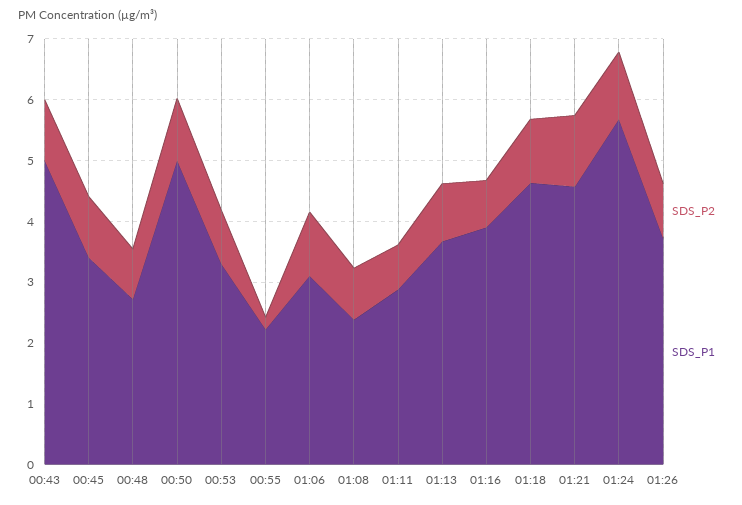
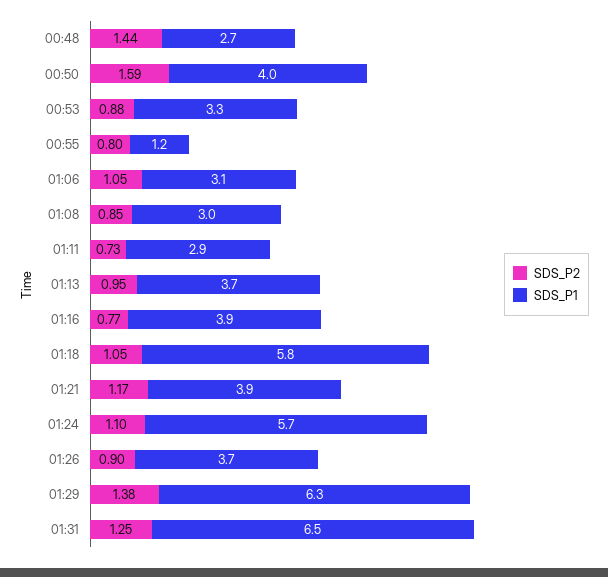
SDS_P2, 00:43: 1 -> none
SDS_P1, 00:43: 5 -> none
SDS_P2, 00:45: 1 -> none
SDS_P1, 00:45: 3.4 -> none
SDS_P2, 00:48: 0.8 -> 1.44
SDS_P2, 00:50: 1 -> 1.59
SDS_P1, 00:50: 5 -> 4
SDS_P2, 00:55: 0.2 -> 0.8
SDS_P1, 00:55: 2.2 -> 1.2
SDS_P1, 01:08: 2.4 -> 3
SDS_P1, 01:18: 4.6 -> 5.8
SDS_P1, 01:21: 4.6 -> 3.9
SDS_P2, 01:29: none -> 1.38
SDS_P1, 01:29: none -> 6.3
SDS_P2, 01:31: none -> 1.25
SDS_P1, 01:31: none -> 6.5

